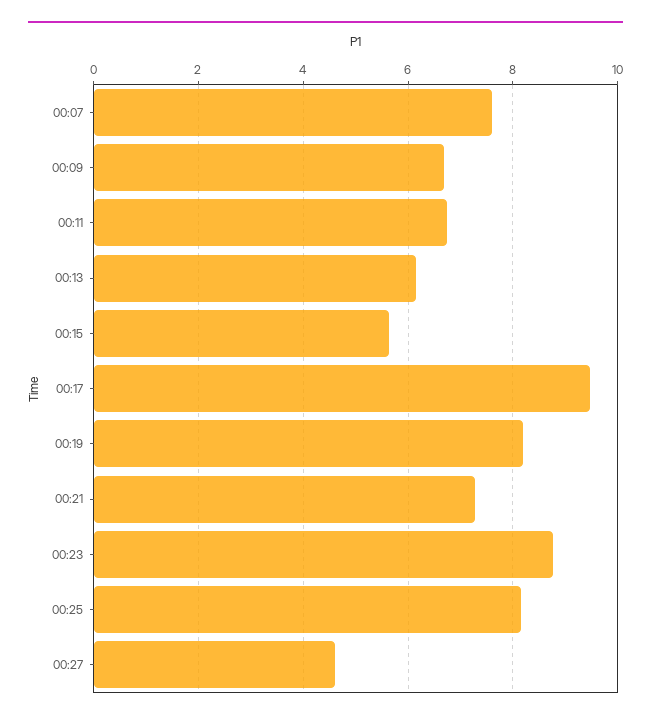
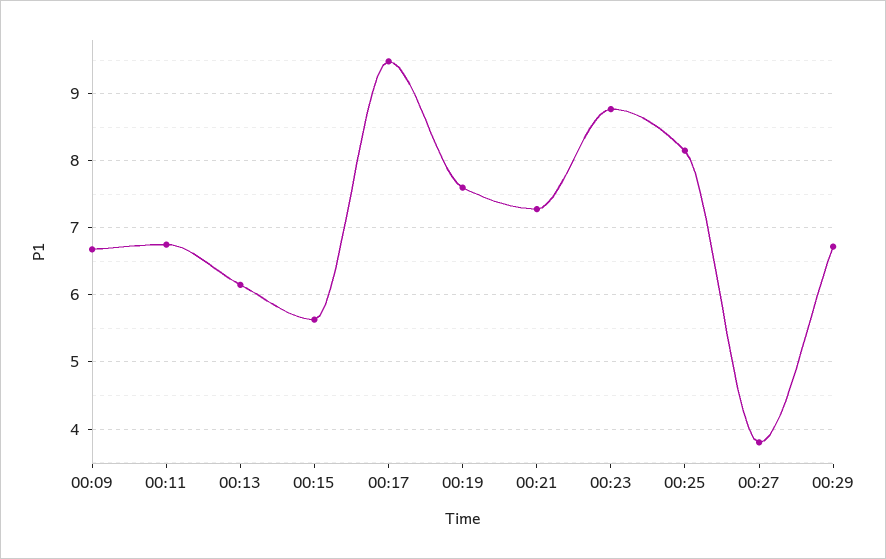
00:07: 7.6 -> none
00:19: 8.2 -> 7.6
00:27: 4.6 -> 3.8
00:29: none -> 6.7

